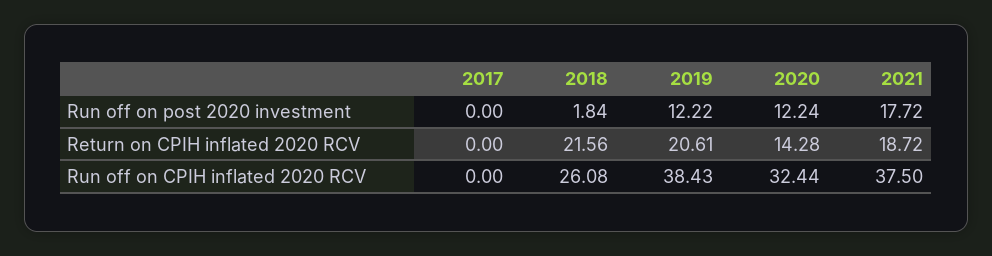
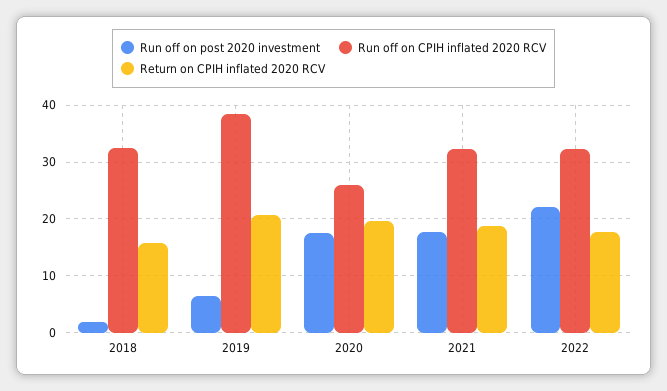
Run off on post 2020 investment, 2017: 0 -> none
Run off on post 2020 investment, 2019: 12.22 -> 6
Run off on post 2020 investment, 2020: 12.24 -> 18
Return on CPIH inflated 2020 RCV, 2017: 0 -> none
Return on CPIH inflated 2020 RCV, 2018: 21.56 -> 16
Return on CPIH inflated 2020 RCV, 2020: 14.28 -> 20
Run off on CPIH inflated 2020 RCV, 2017: 0 -> none
Run off on CPIH inflated 2020 RCV, 2018: 26.08 -> 32
Run off on CPIH inflated 2020 RCV, 2020: 32.44 -> 26
Run off on CPIH inflated 2020 RCV, 2021: 37.5 -> 32
Run off on post 2020 investment, 2022: none -> 22
Run off on CPIH inflated 2020 RCV, 2022: none -> 32
Return on CPIH inflated 2020 RCV, 2022: none -> 18

